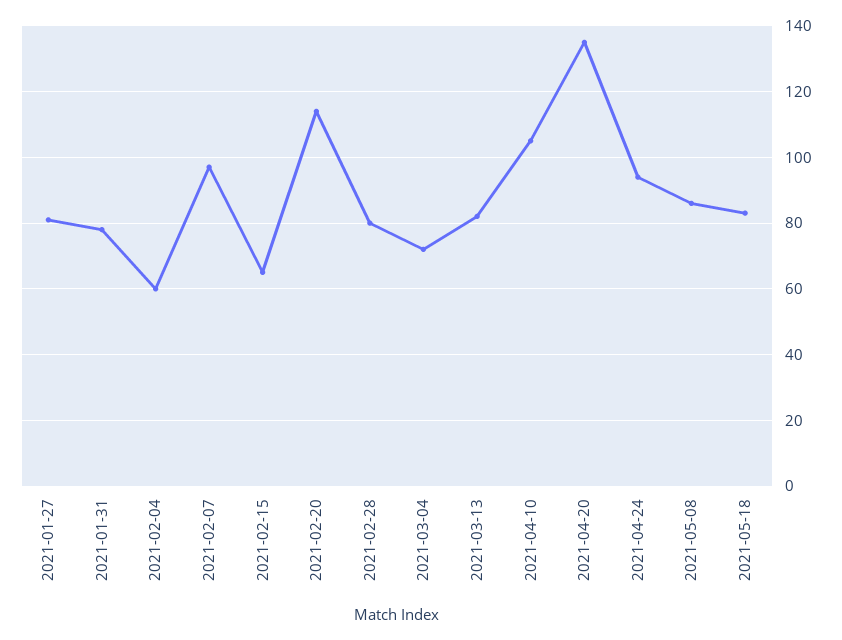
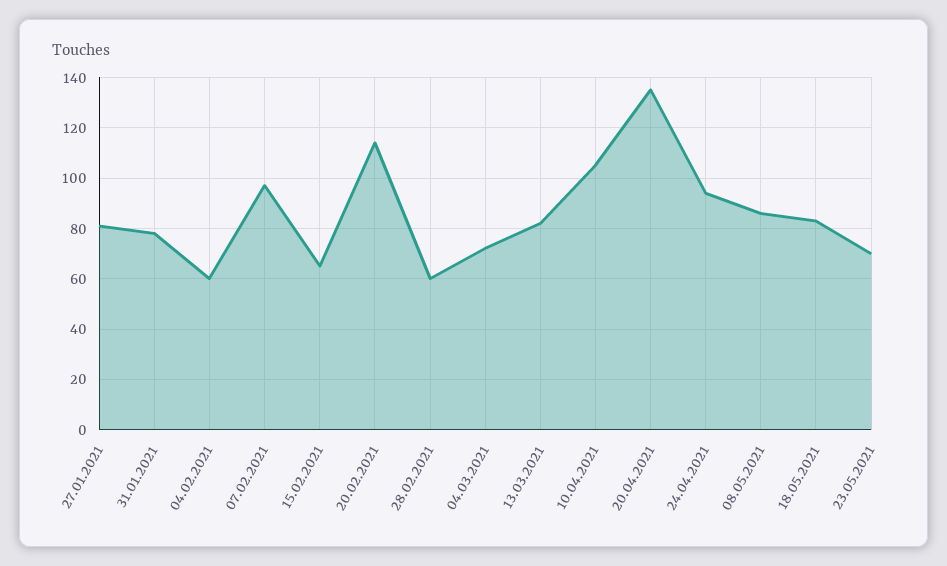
2021-02-28: 80 -> 60
23.05.2021: none -> 70

